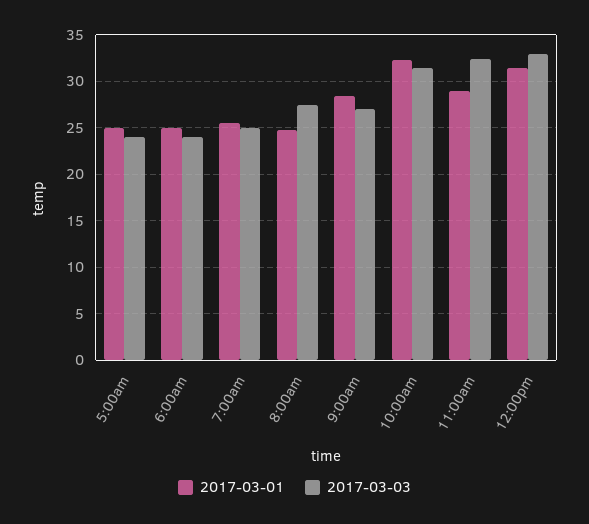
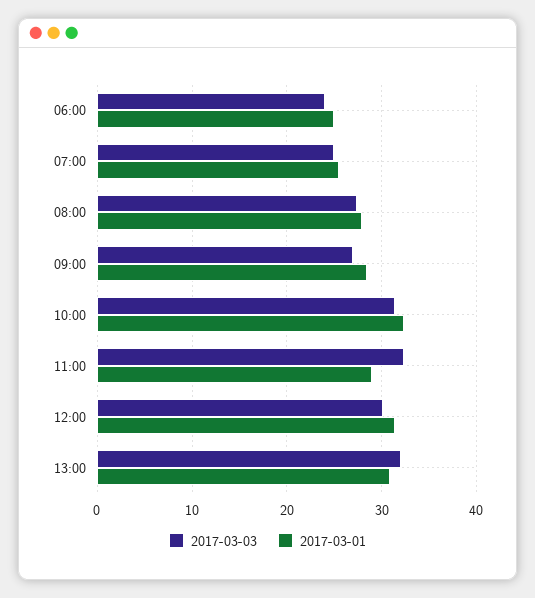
2017-03-01, 5:00am: 25 -> none
2017-03-03, 5:00am: 24 -> none
2017-03-01, 8:00am: 25 -> 28
2017-03-03, 12:00pm: 33 -> 30
2017-03-03, 13:00: none -> 32
2017-03-01, 13:00: none -> 31

